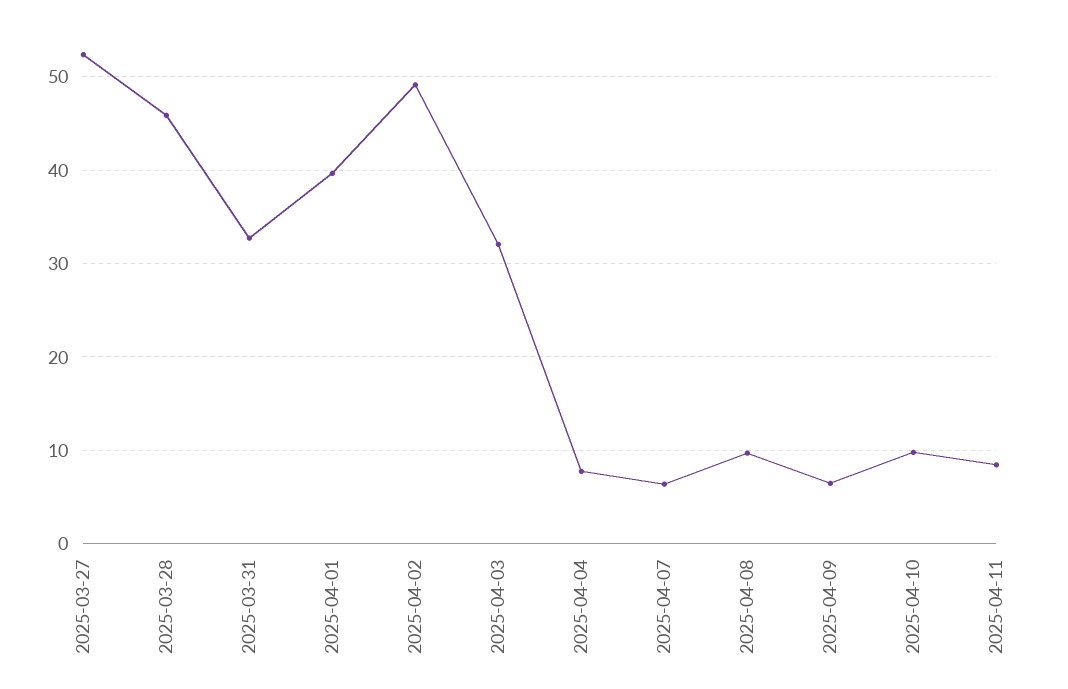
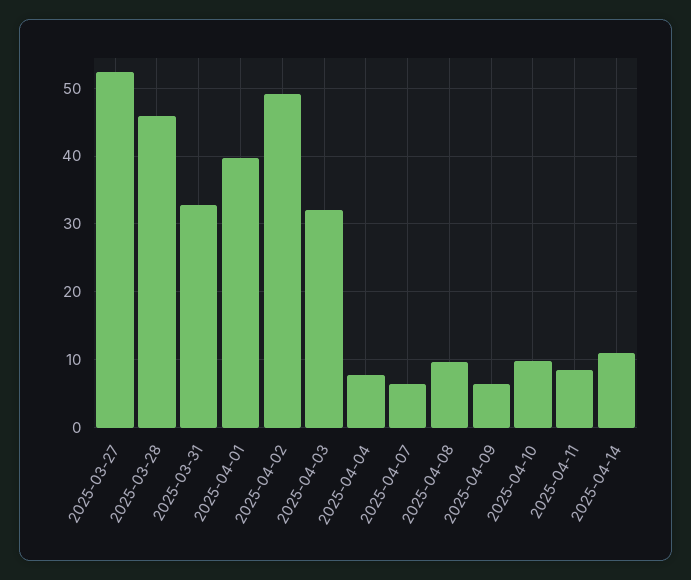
2025-04-14: none -> 11

